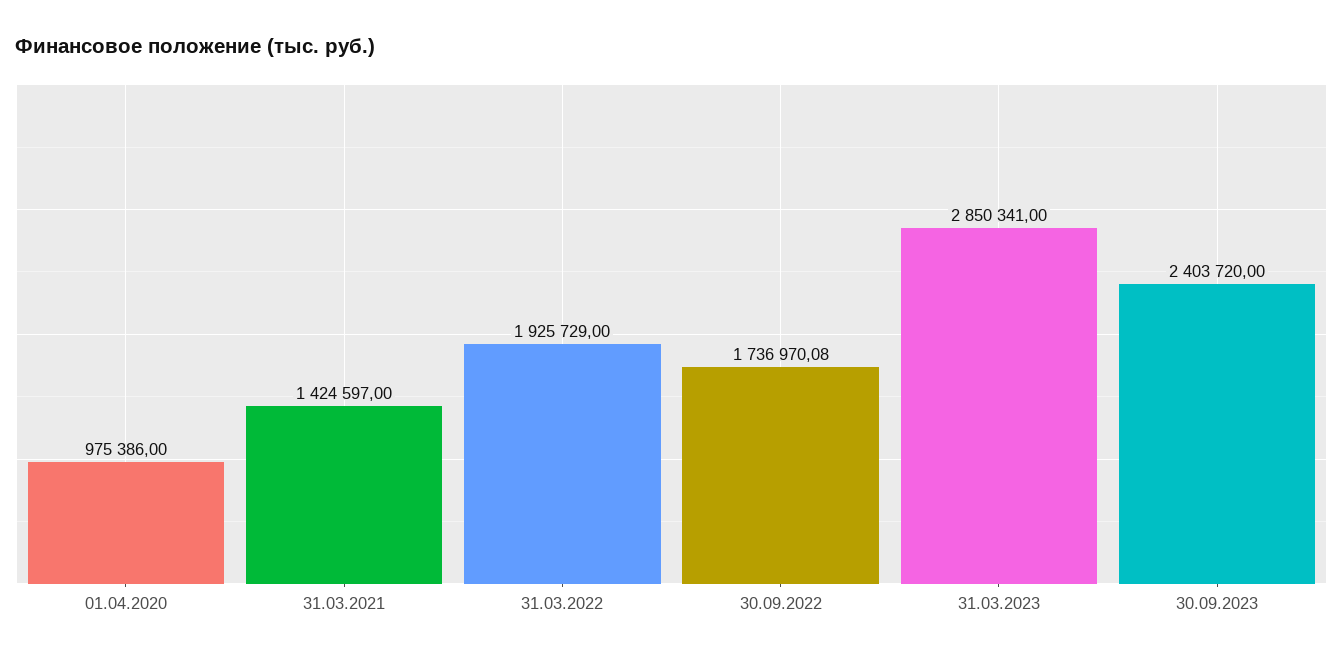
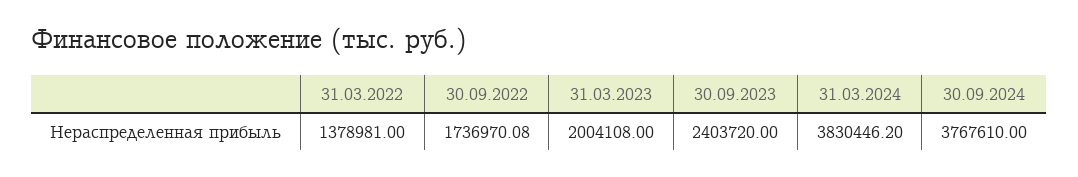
01.04.2020: 975386 -> none
31.03.2021: 1424597 -> none
31.03.2022: 1925729 -> 1378981
31.03.2023: 2850341 -> 2004108
31.03.2024: none -> 3830446.2
30.09.2024: none -> 3767610

